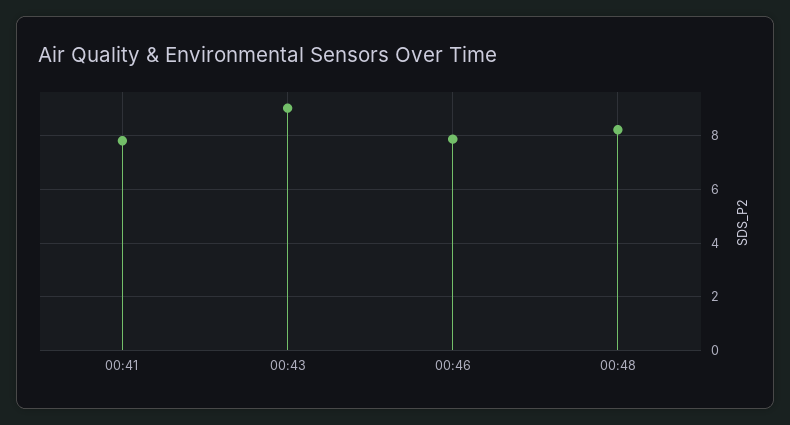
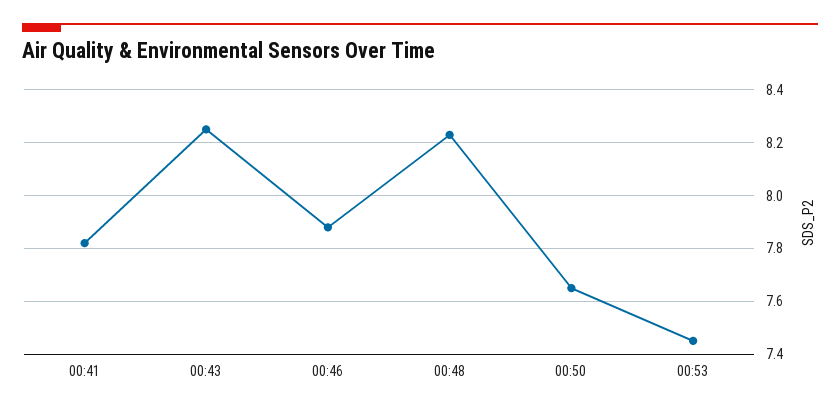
00:43: 9 -> 8.25
00:50: none -> 7.65
00:53: none -> 7.45

